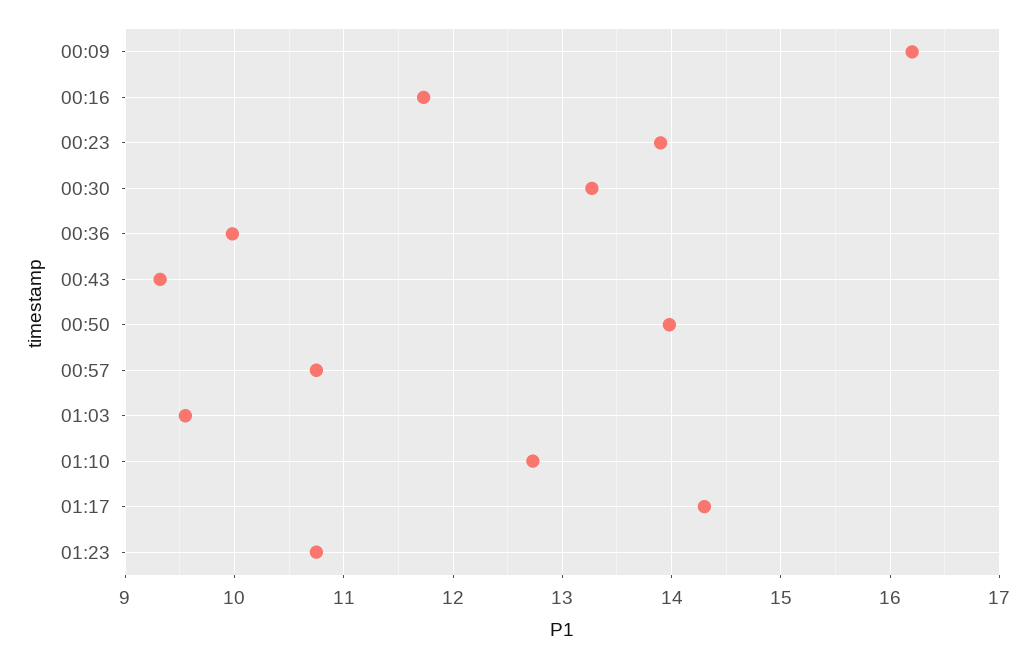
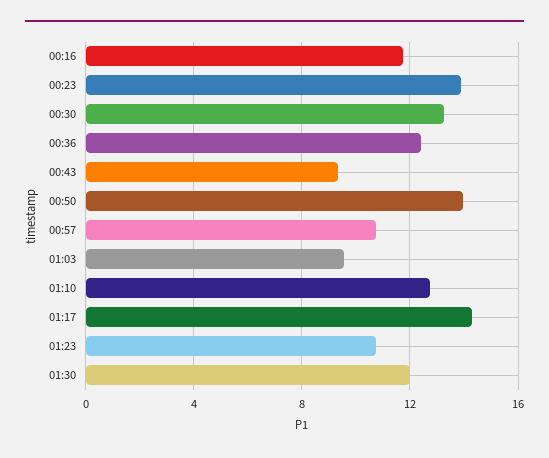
00:09: 16.2 -> none
00:36: 10 -> 12.5
01:30: none -> 12

